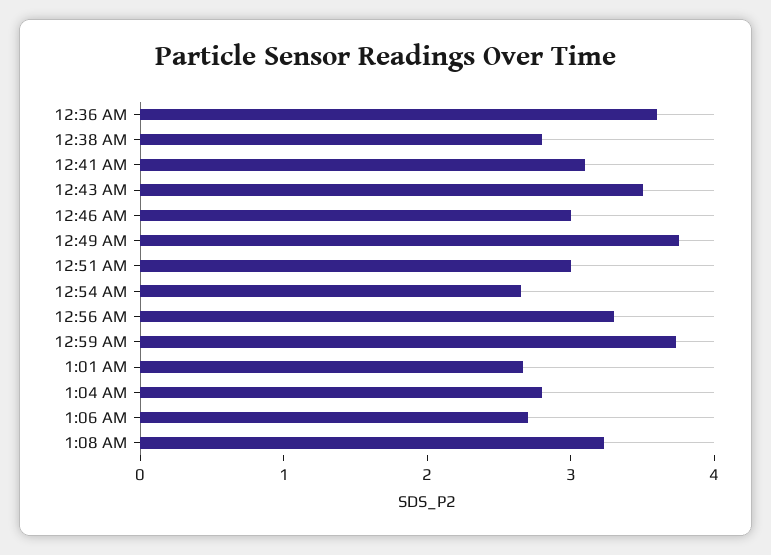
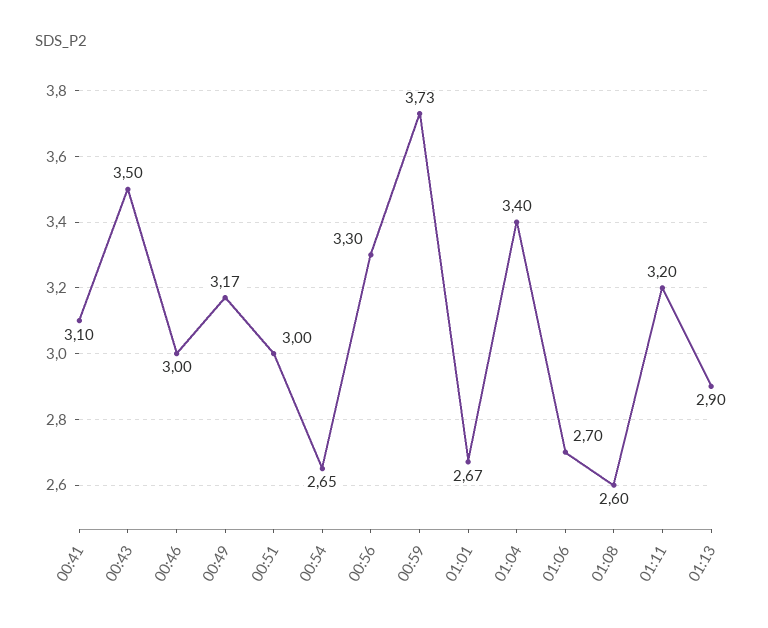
12:36 AM: 3.6 -> none
12:38 AM: 2.8 -> none
12:49 AM: 3.8 -> 3.17
1:04 AM: 2.8 -> 3.4
1:08 AM: 3.2 -> 2.6
01:11: none -> 3.2
01:13: none -> 2.9

